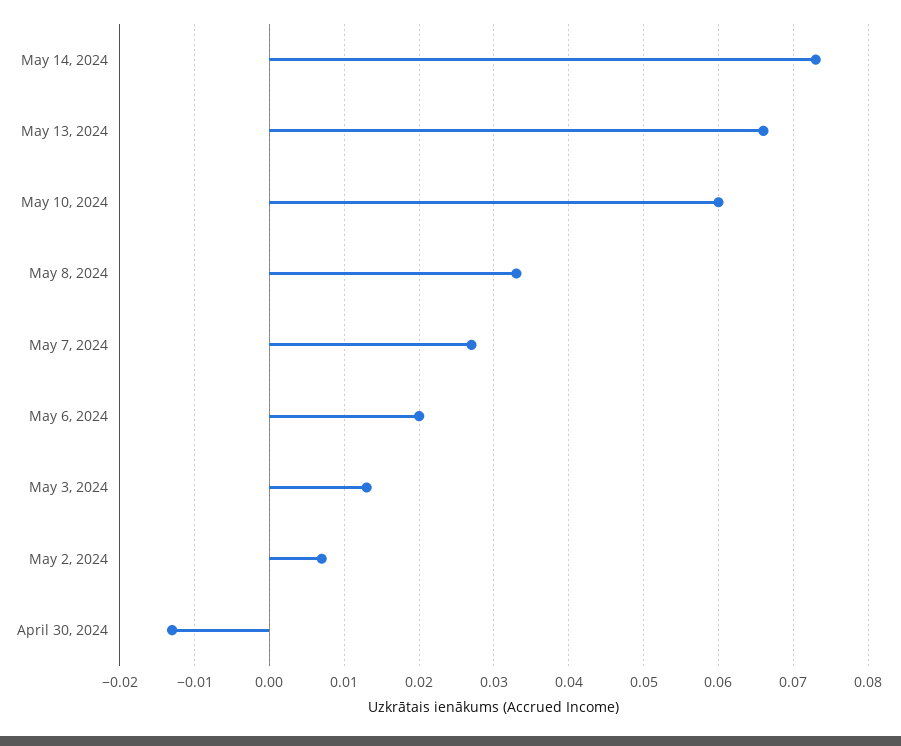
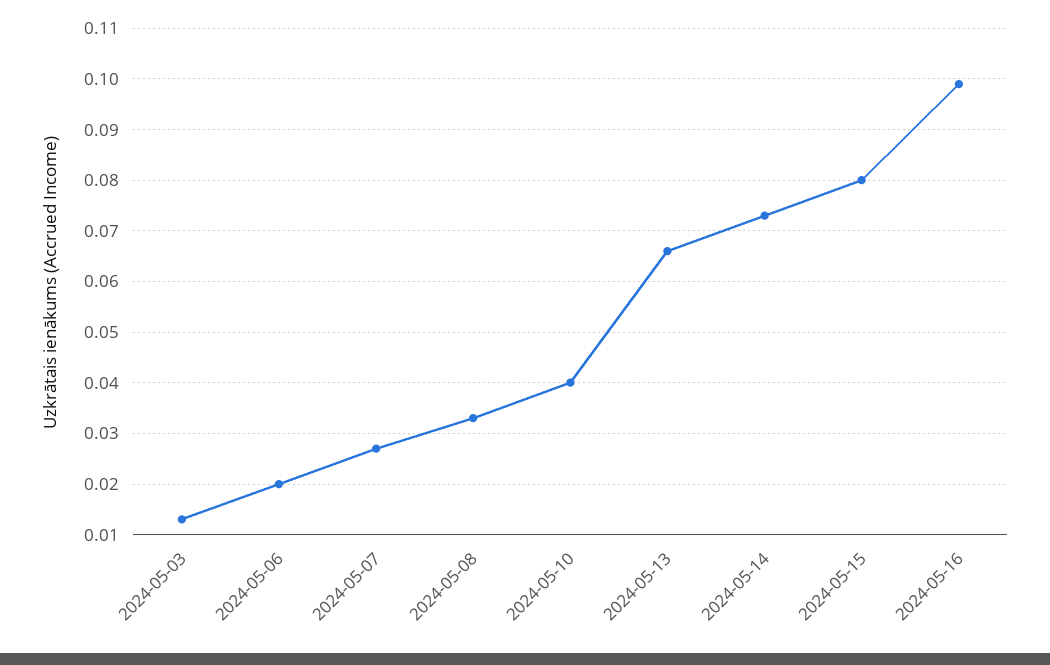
May 10, 2024: 0.06 -> 0.04
May 2, 2024: 0.007 -> none
April 30, 2024: -0.013 -> none
2024-05-15: none -> 0.08
2024-05-16: none -> 0.1

